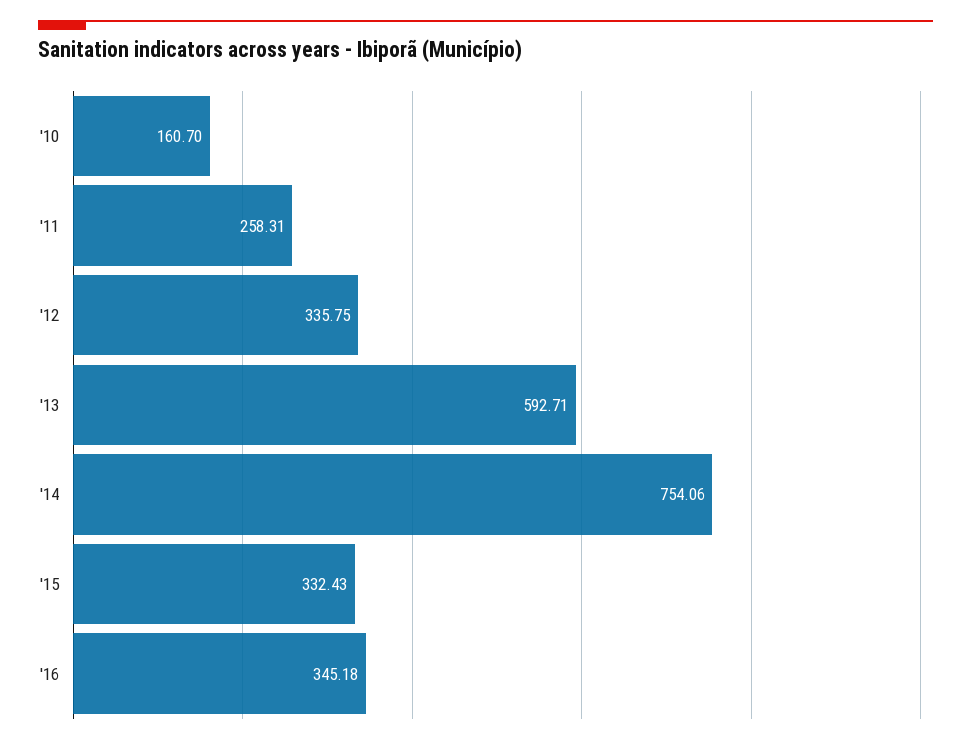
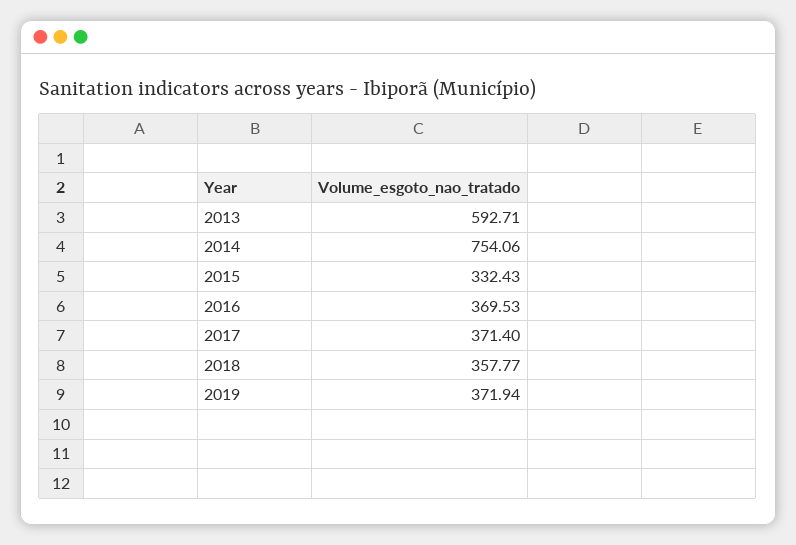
'10: 160.7 -> none
'11: 258.31 -> none
'12: 335.75 -> none
'16: 345.18 -> 369.53
2017: none -> 371.4
2018: none -> 357.77
2019: none -> 371.94

